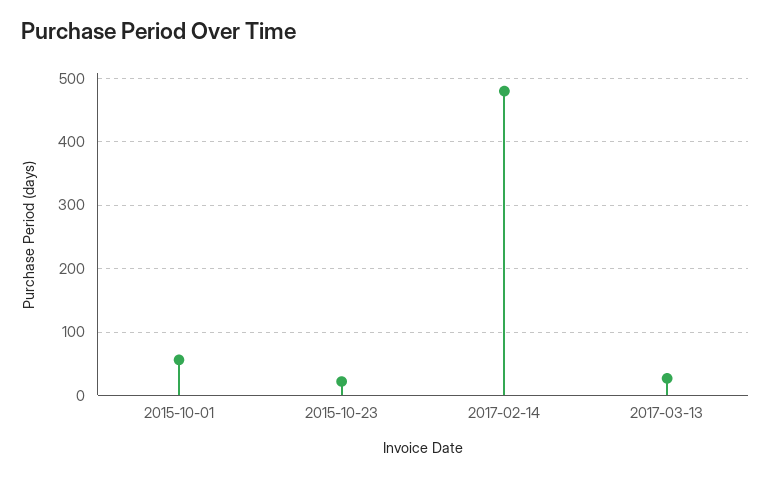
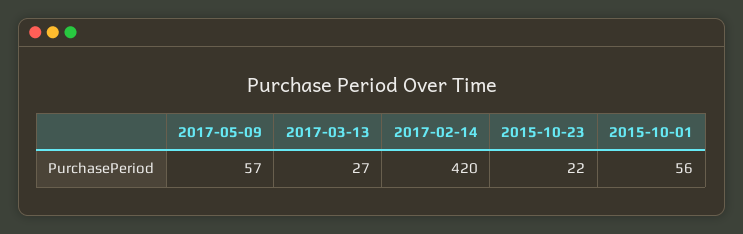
2017-02-14: 480 -> 420
2017-05-09: none -> 57

